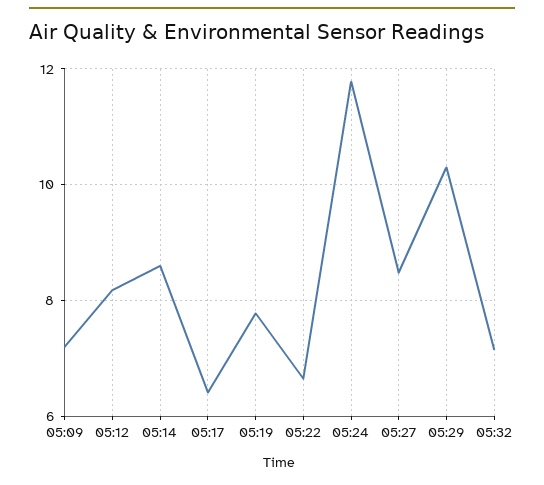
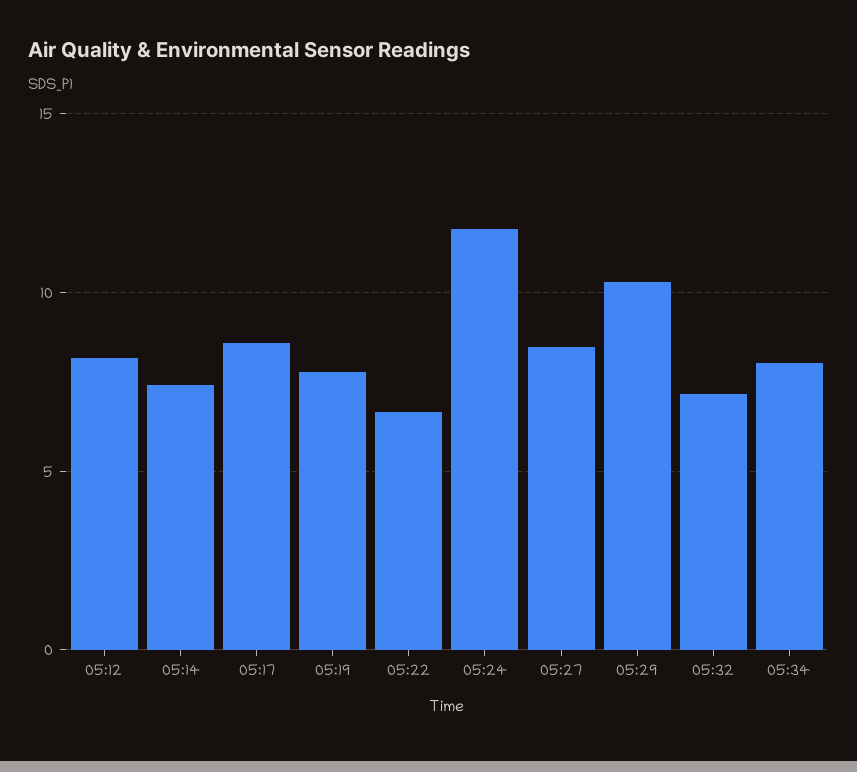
05:09: 7.2 -> none
05:14: 8.6 -> 7.5
05:17: 6.4 -> 8.5
05:34: none -> 8

